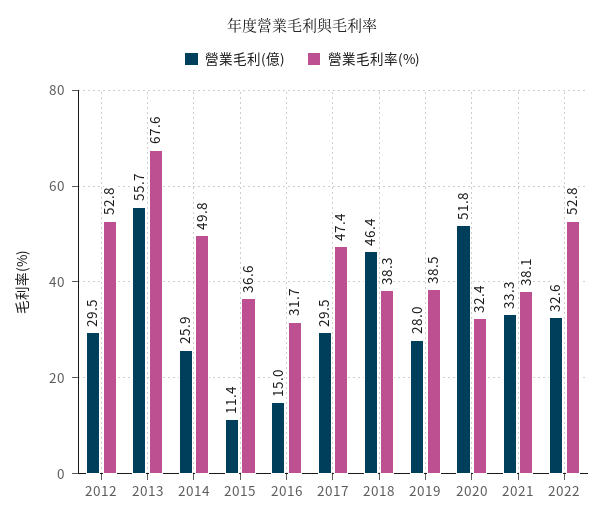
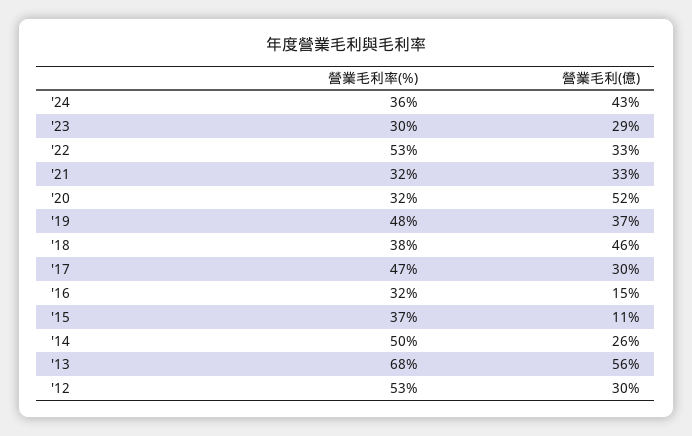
營業毛利(億), 2019: 28 -> 37
營業毛利率(%), 2019: 38.5 -> 48
營業毛利率(%), 2021: 38.1 -> 32
營業毛利率(%), '24: none -> 36
營業毛利(億), '24: none -> 43
營業毛利率(%), '23: none -> 30
營業毛利(億), '23: none -> 29

